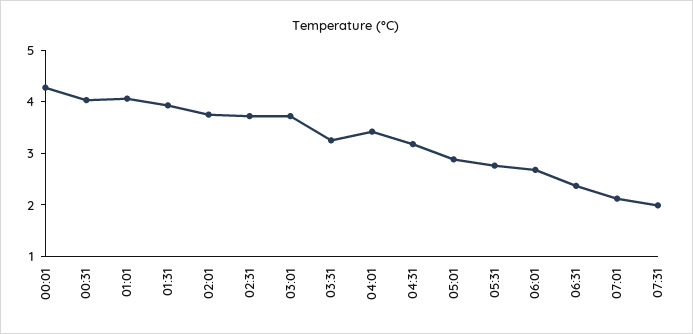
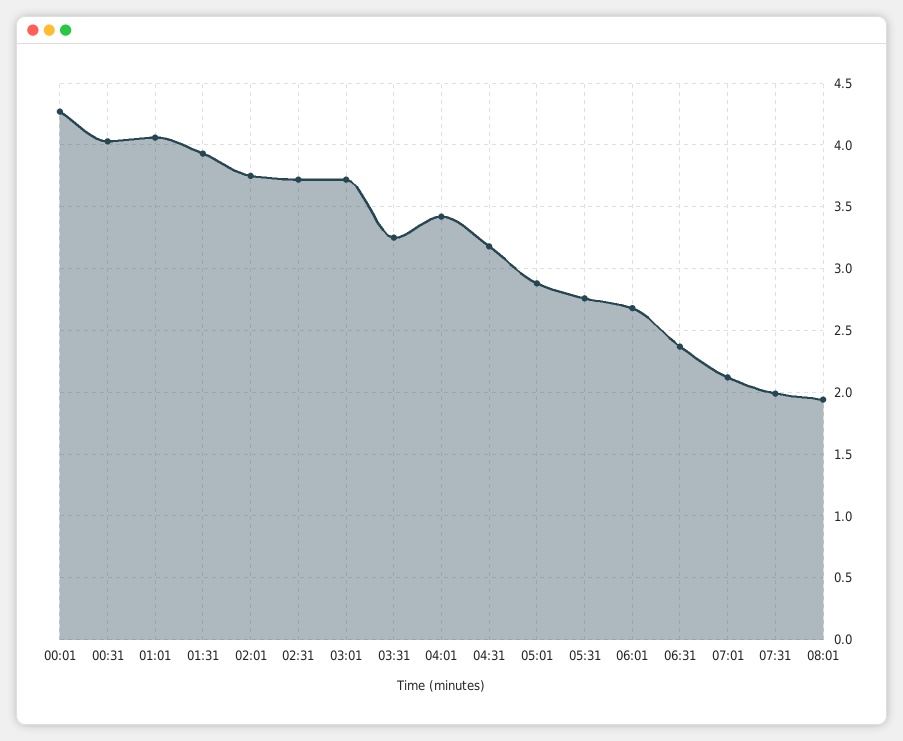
08:01: none -> 1.95

